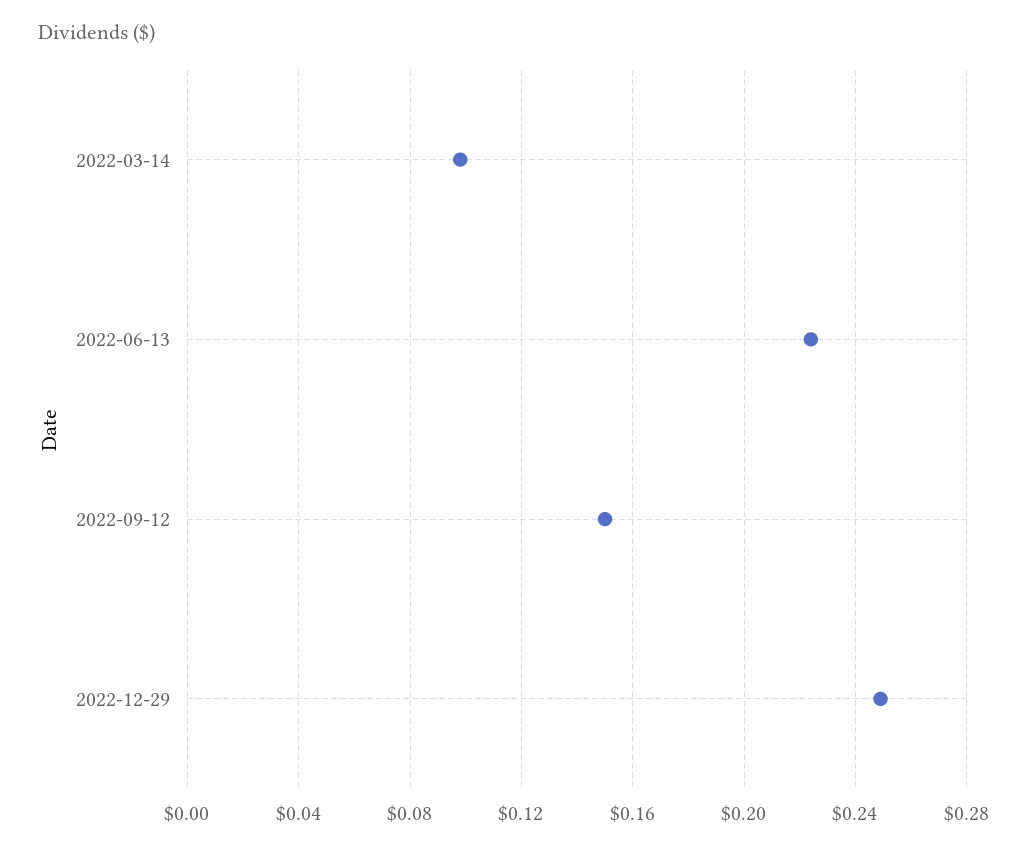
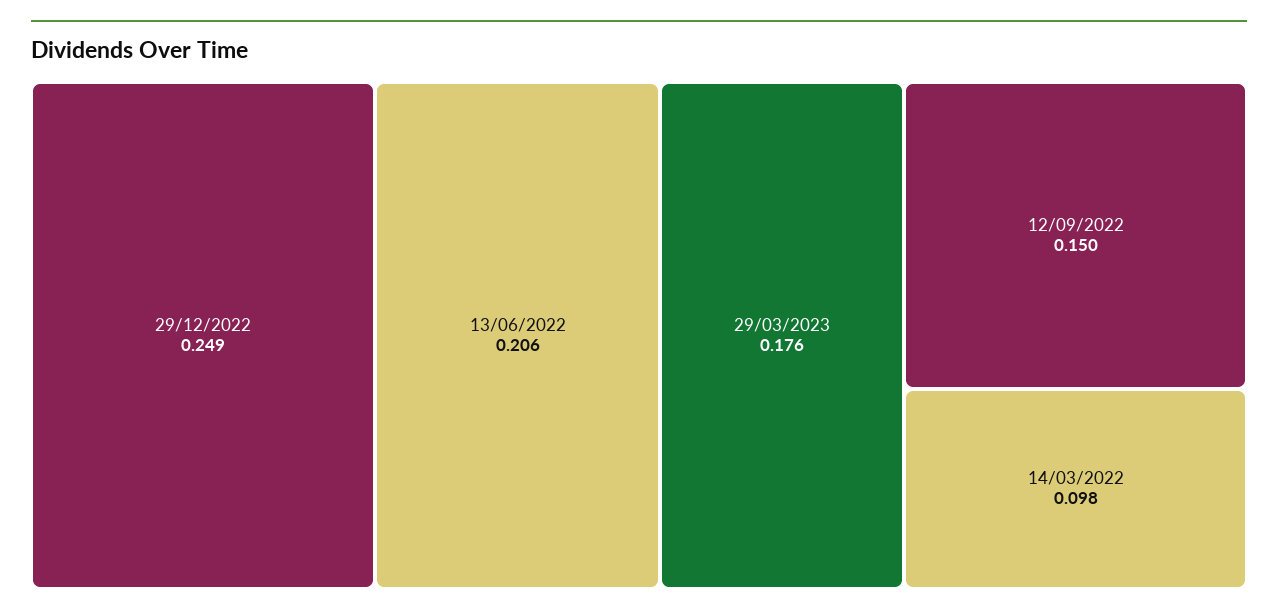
2022-06-13: 0.225 -> 0.206
29/03/2023: none -> 0.176

